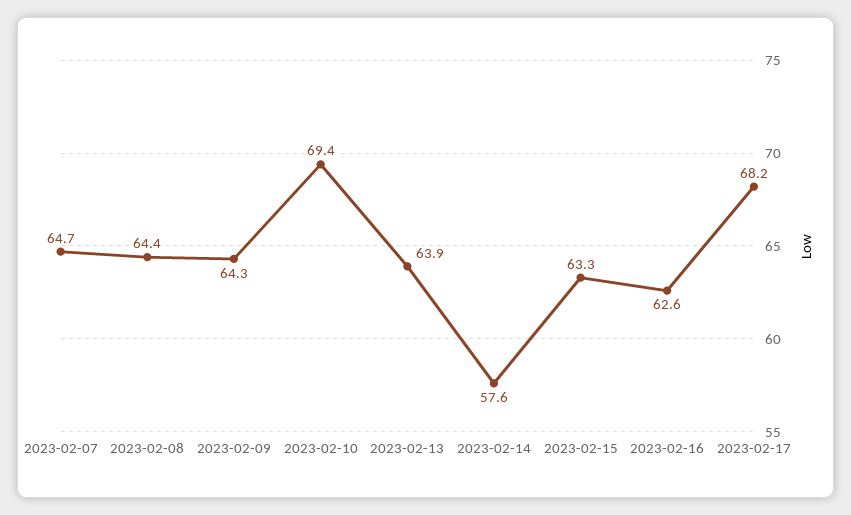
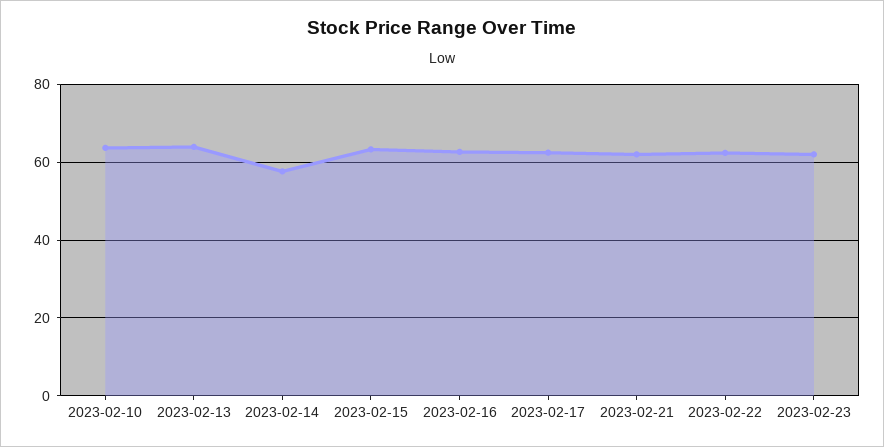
2023-02-07: 64.7 -> none
2023-02-08: 64.4 -> none
2023-02-09: 64.3 -> none
2023-02-10: 69.4 -> 64
2023-02-17: 68.2 -> 62
2023-02-21: none -> 62
2023-02-22: none -> 62
2023-02-23: none -> 62

